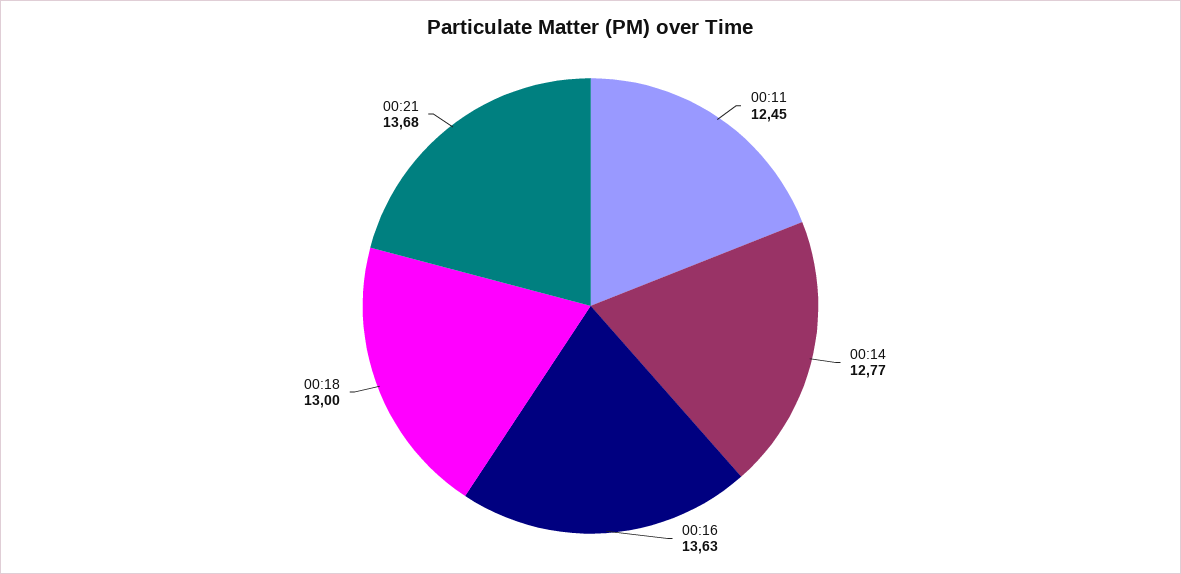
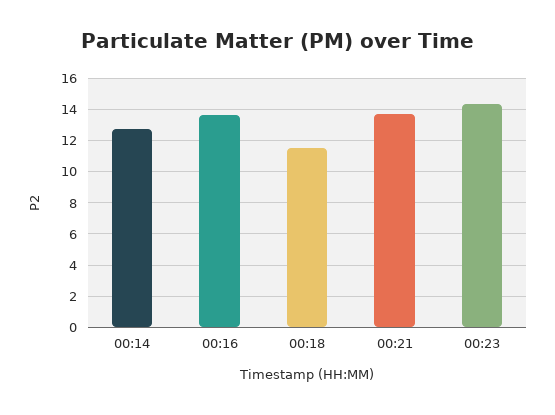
00:11: 12.45 -> none
00:18: 13 -> 11.5
00:23: none -> 14.5

